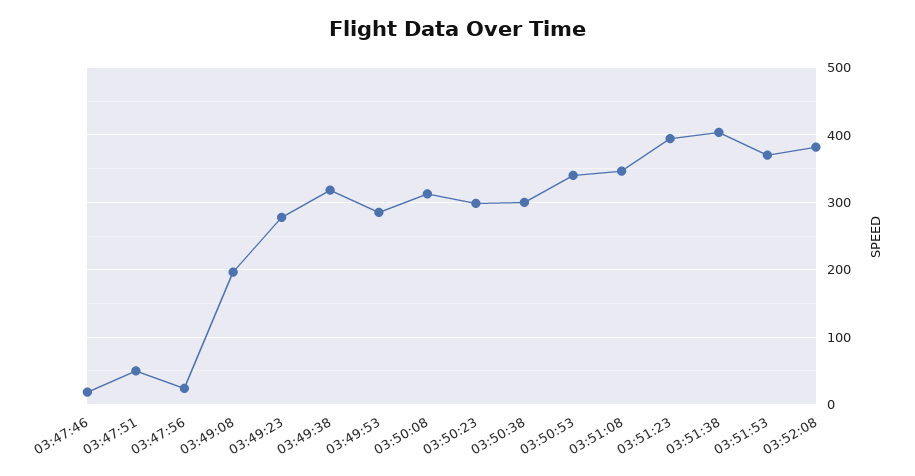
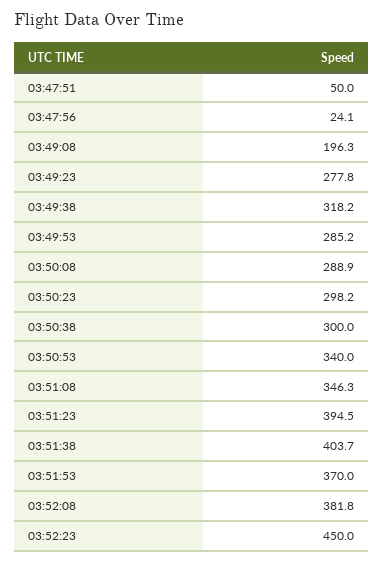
03:47:46: 20 -> none
03:50:08: 310 -> 288.9
03:52:23: none -> 450

